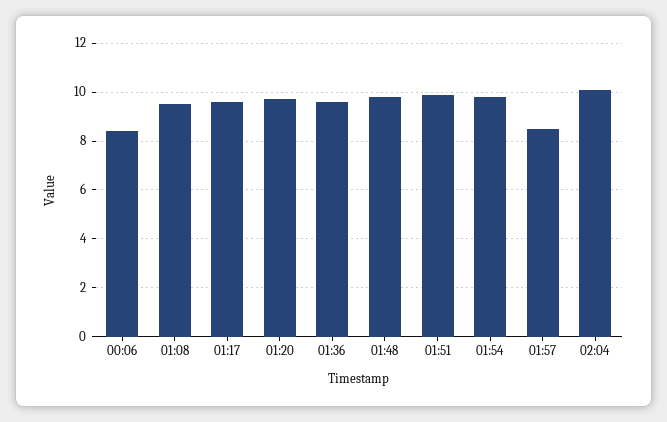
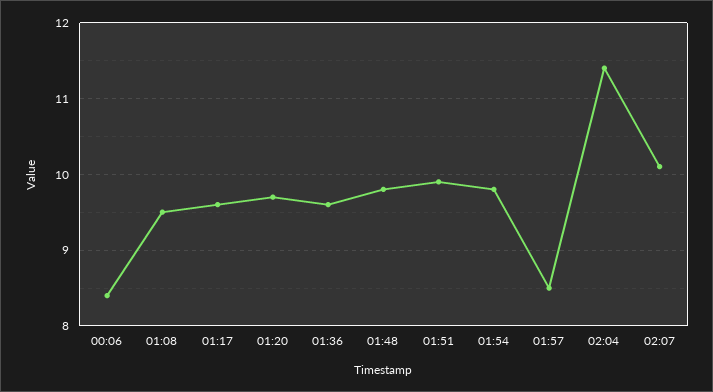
02:04: 10 -> 11.4
02:07: none -> 10.1

